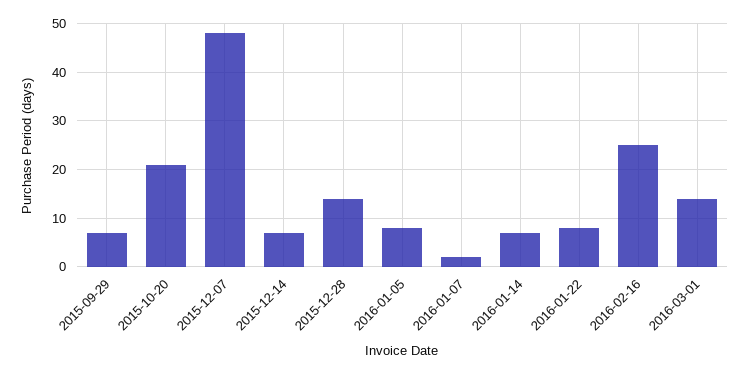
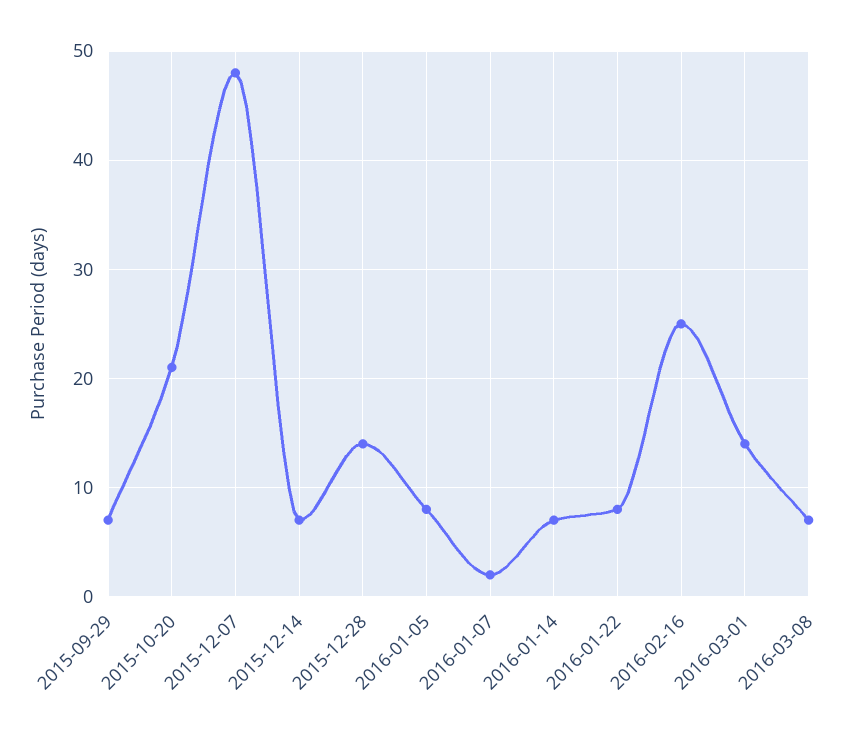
2016-03-08: none -> 7

